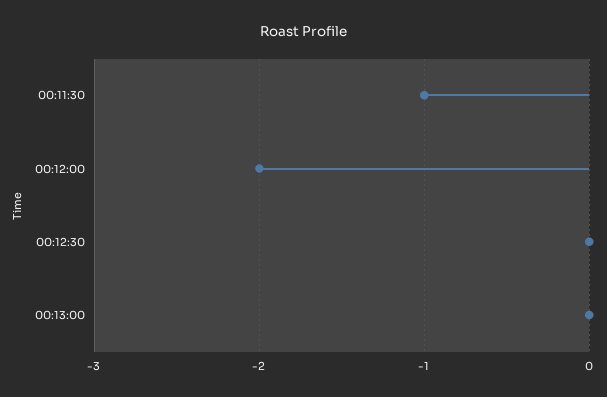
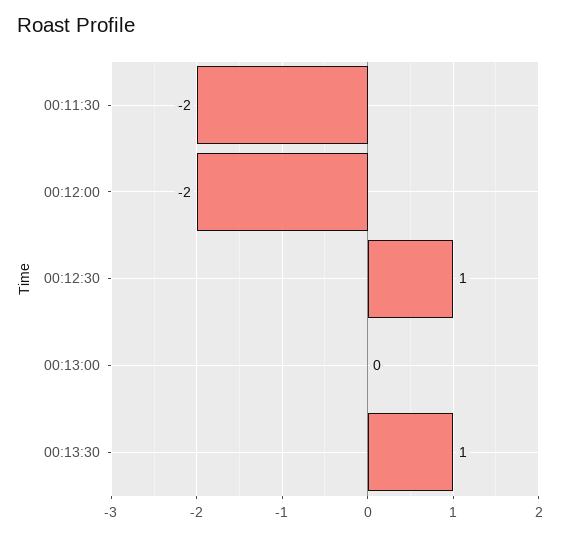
00:11:30: -1 -> -2
00:12:30: 0 -> 1
00:13:30: none -> 1

